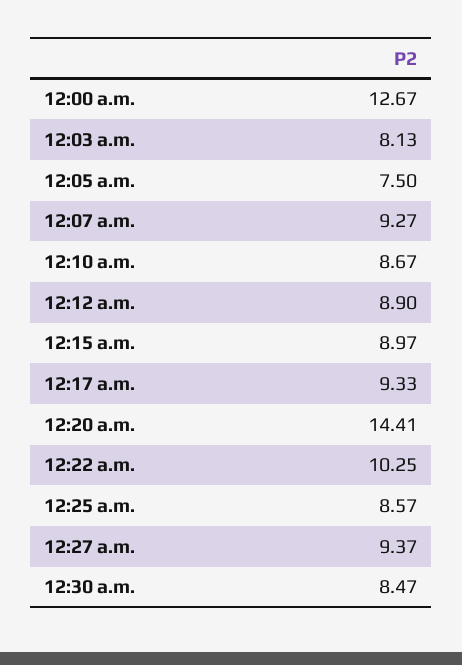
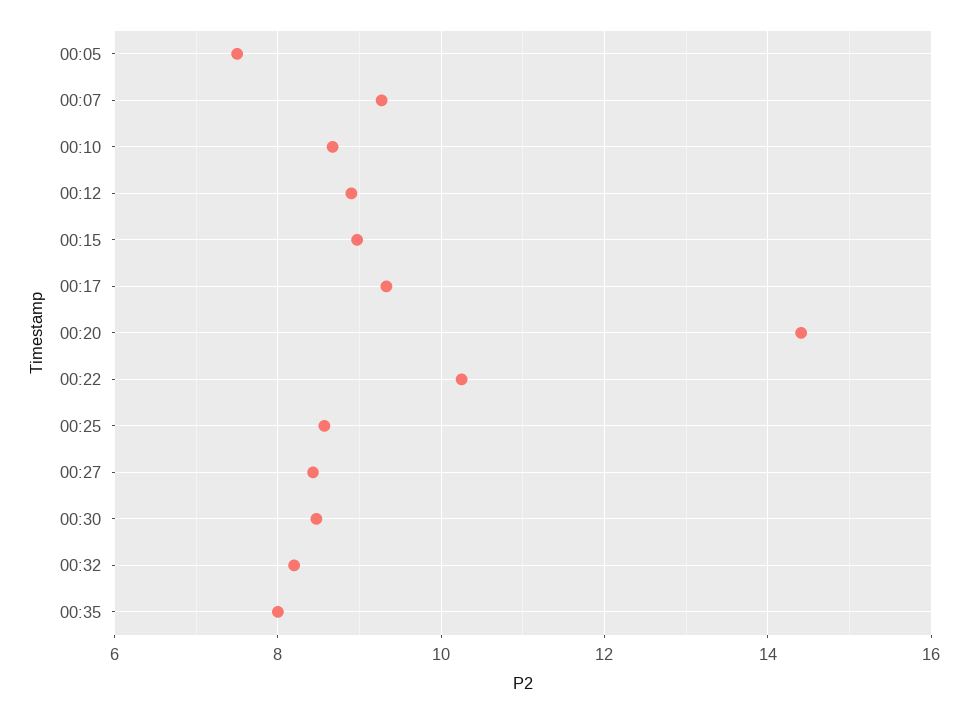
12:00 a.m.: 12.67 -> none
12:03 a.m.: 8.13 -> none
12:27 a.m.: 9.37 -> 8.4
00:32: none -> 8.2
00:35: none -> 8

